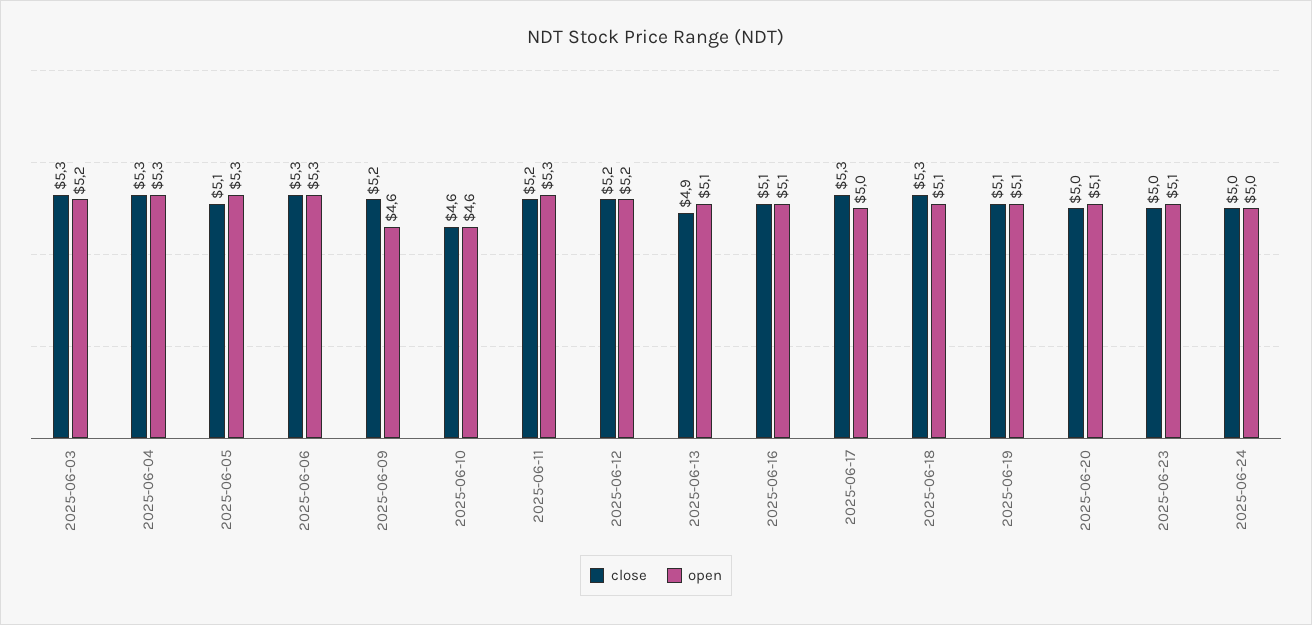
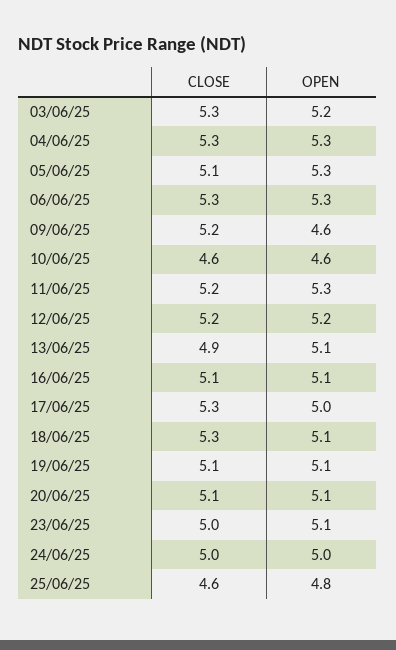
close, 2025-06-20: 5 -> 5.1
close, 25/06/25: none -> 4.6
open, 25/06/25: none -> 4.8

